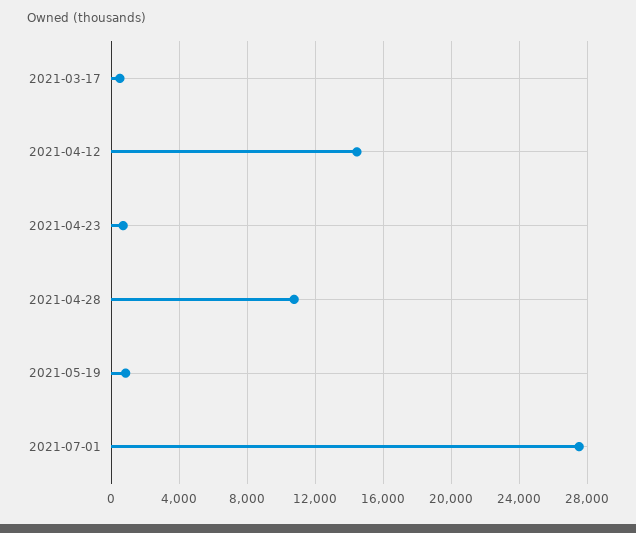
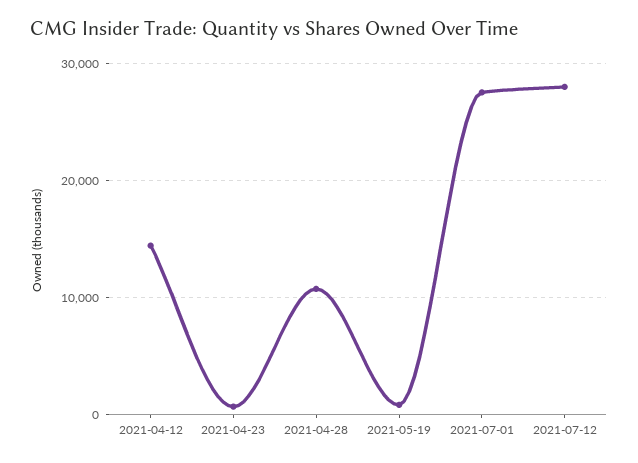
2021-03-17: 500 -> none
2021-07-12: none -> 28000

